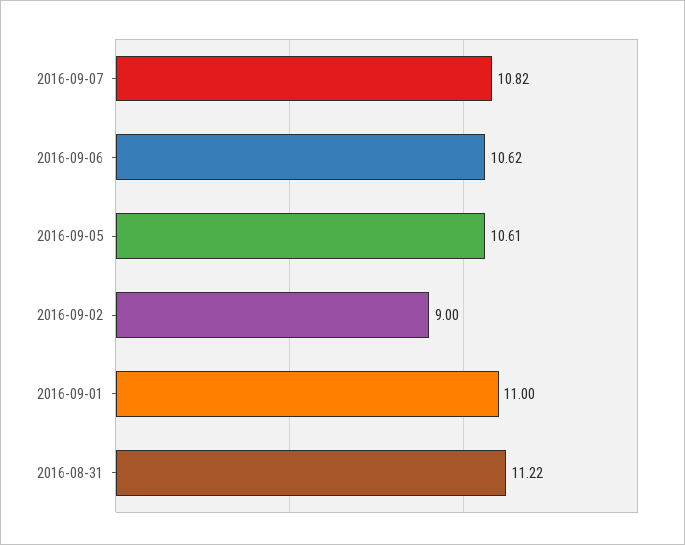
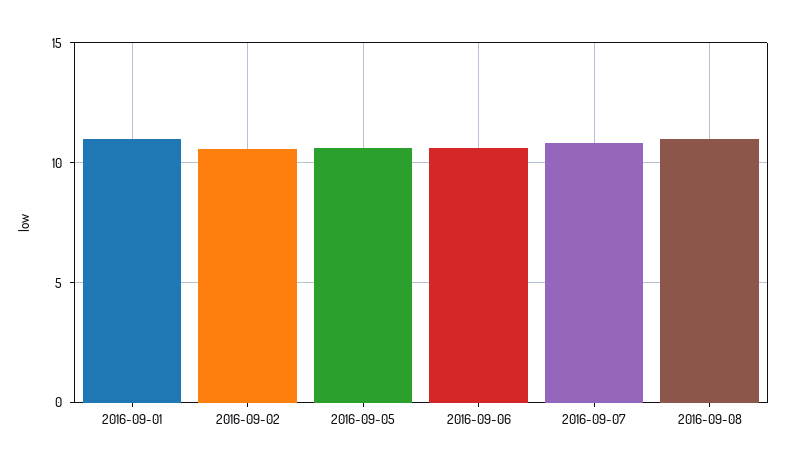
2016-09-02: 9 -> 10.5
2016-08-31: 11.22 -> none
2016-09-08: none -> 11

